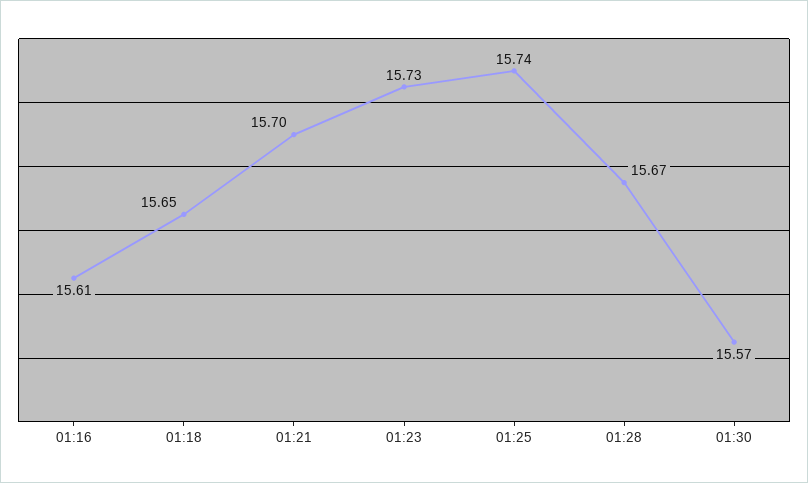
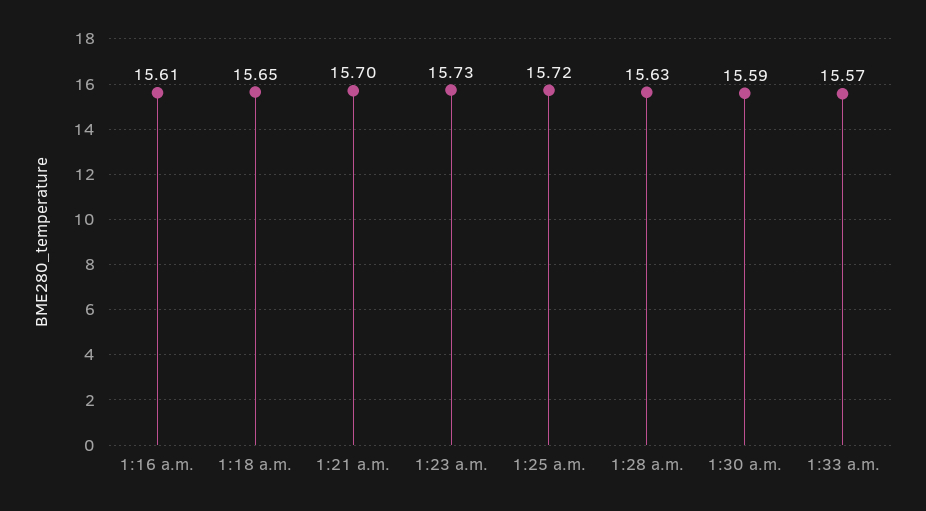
01:25: 15.74 -> 15.72
01:28: 15.67 -> 15.63
01:30: 15.57 -> 15.59
1:33 a.m.: none -> 15.57

